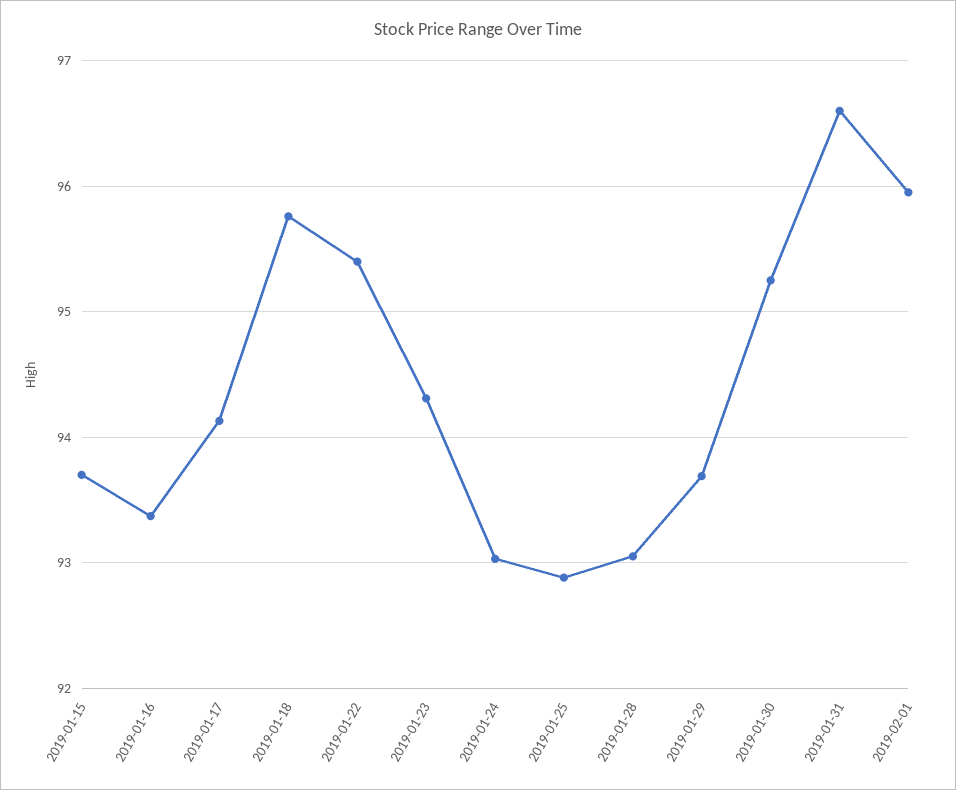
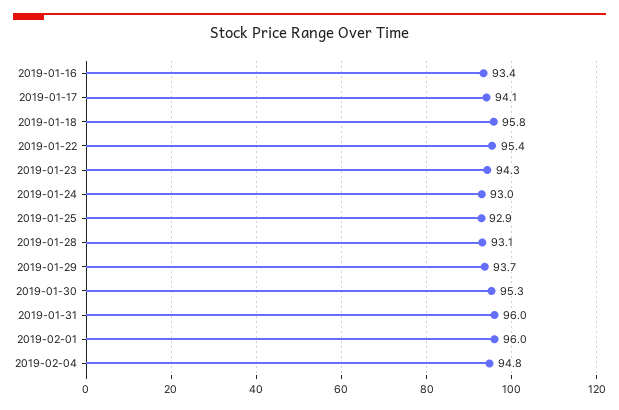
2019-01-15: 93.7 -> none
2019-01-31: 96.6 -> 96
2019-02-04: none -> 94.8

